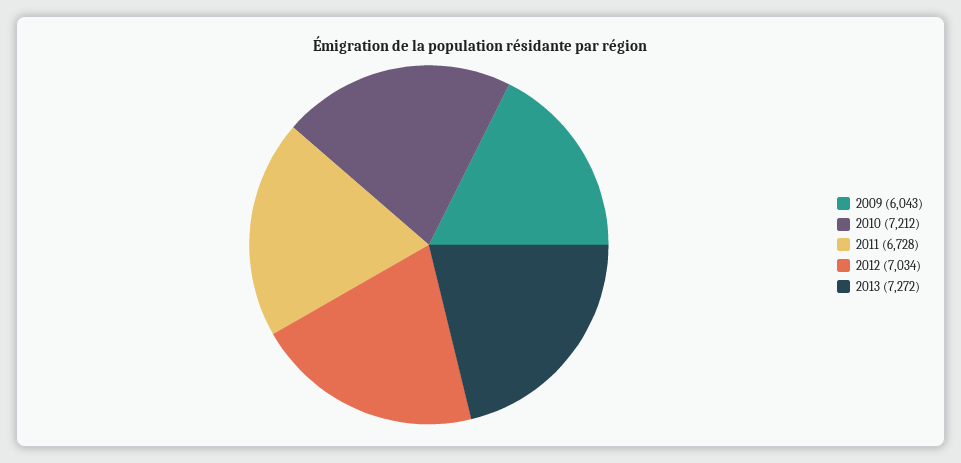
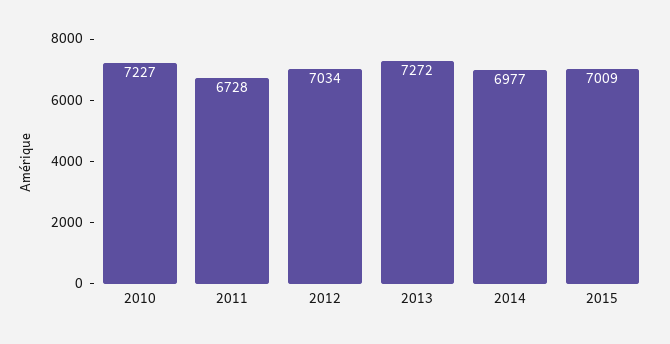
2009: 6043 -> none
2010: 7212 -> 7227
2014: none -> 6977
2015: none -> 7009

